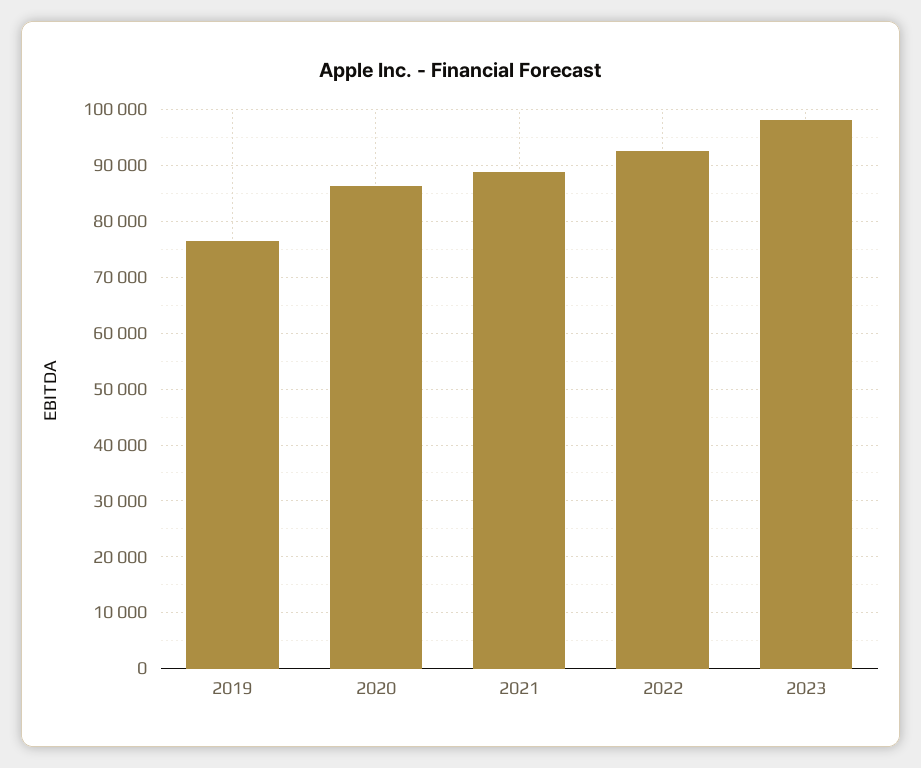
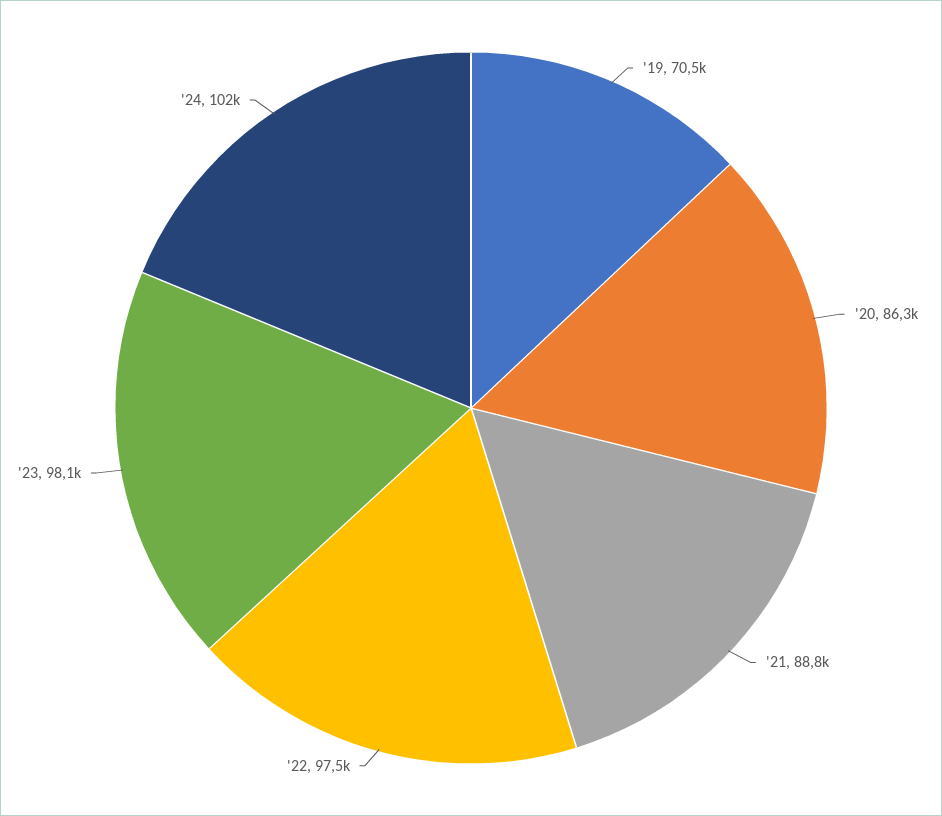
2019: 76000 -> 70500
2022: 92000 -> 97500
'24: none -> 102000

